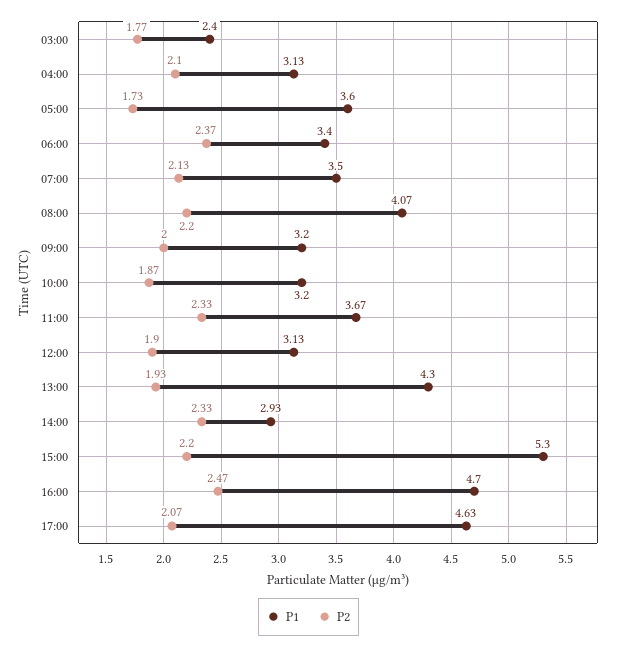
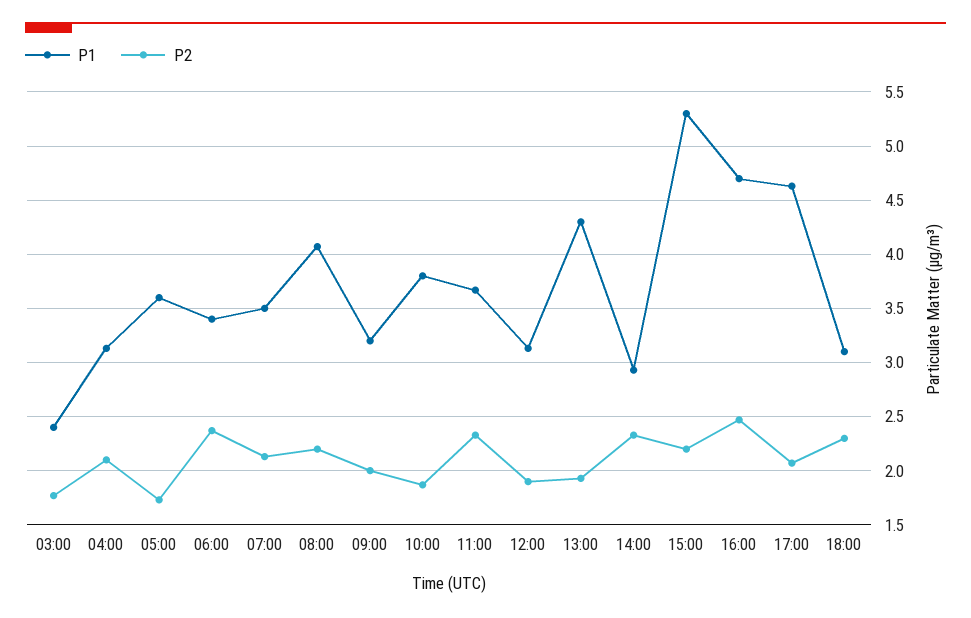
P1, 10:00: 3.2 -> 3.8
P1, 18:00: none -> 3.1
P2, 18:00: none -> 2.3

